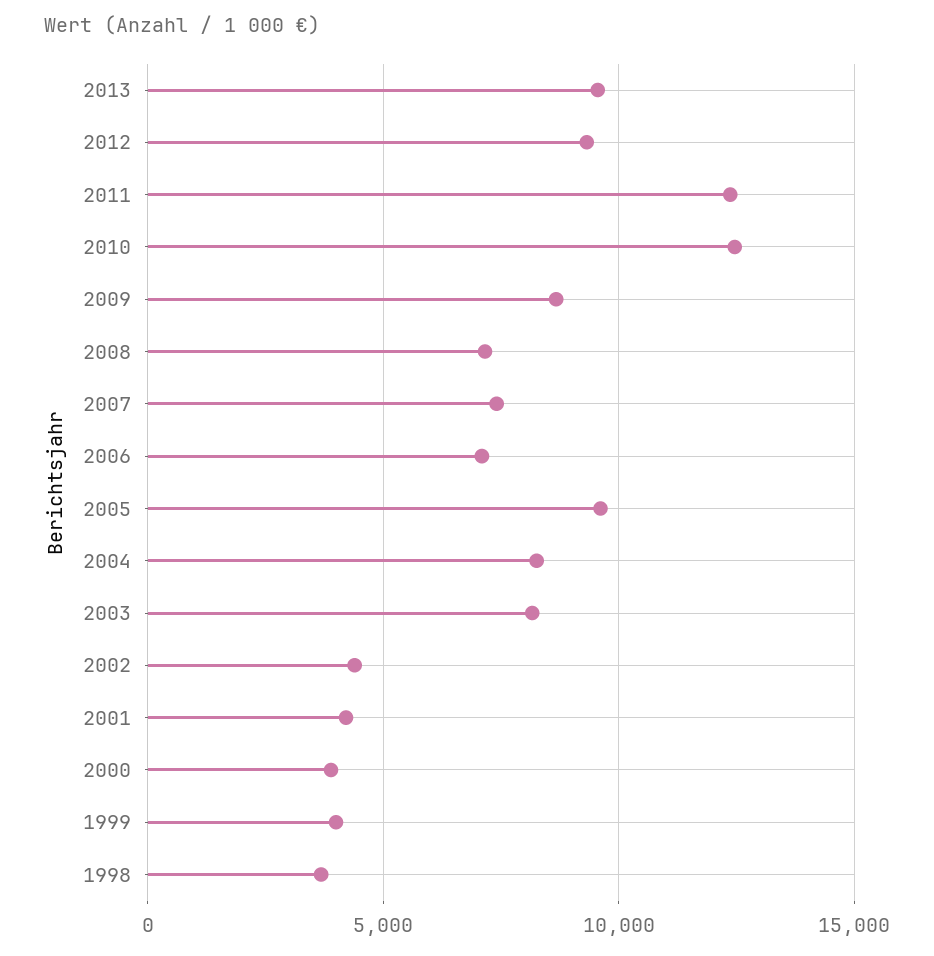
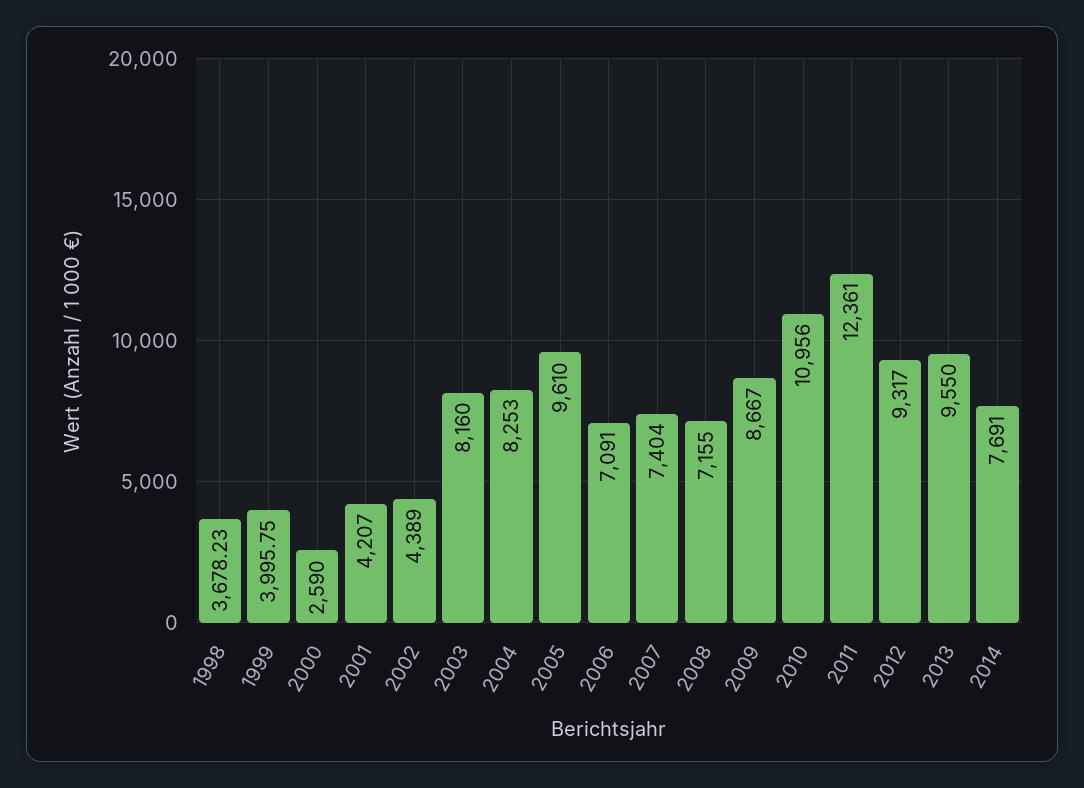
2010: 12500 -> 10956
2000: 4000 -> 2590
2014: none -> 7691

